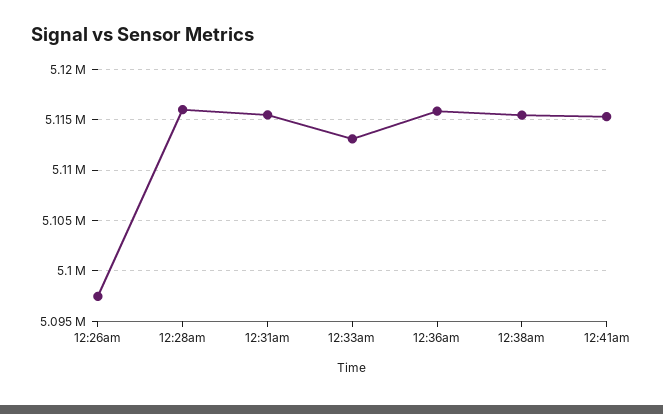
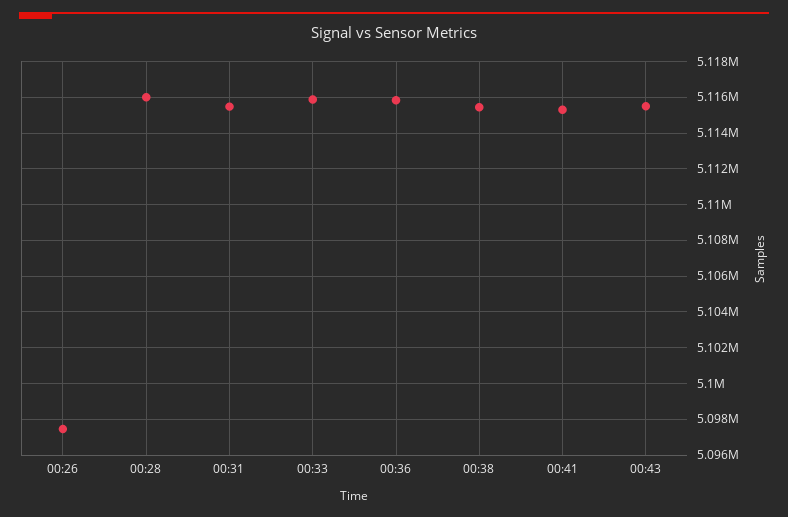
12:33am: 5113000 -> 5116000
00:43: none -> 5115500

